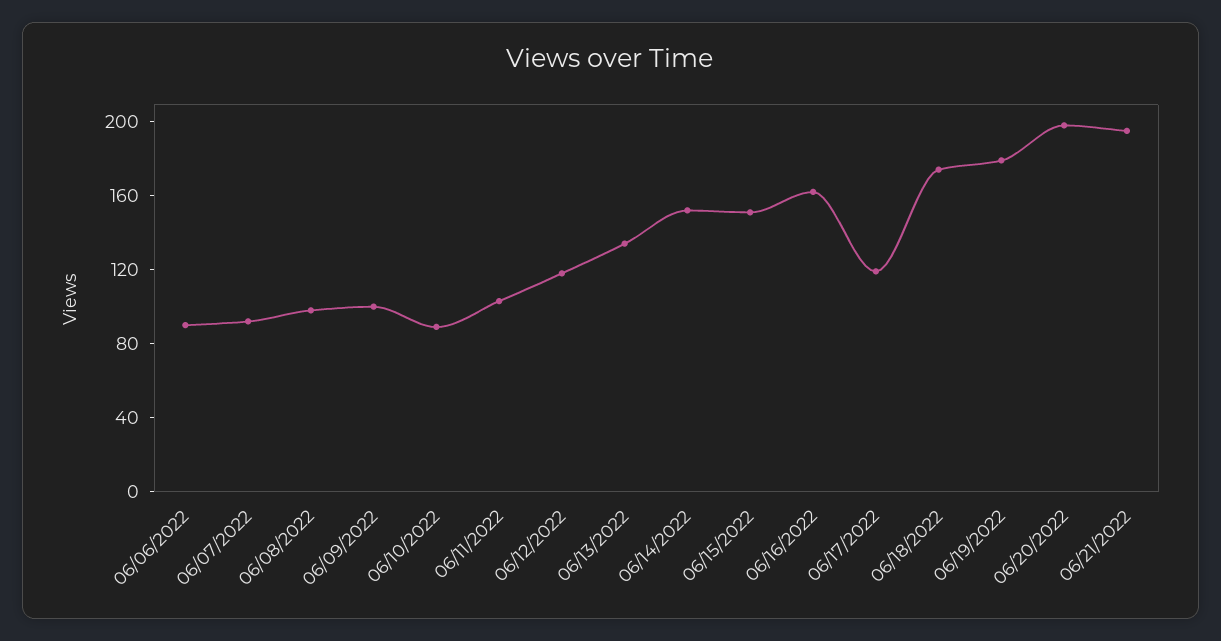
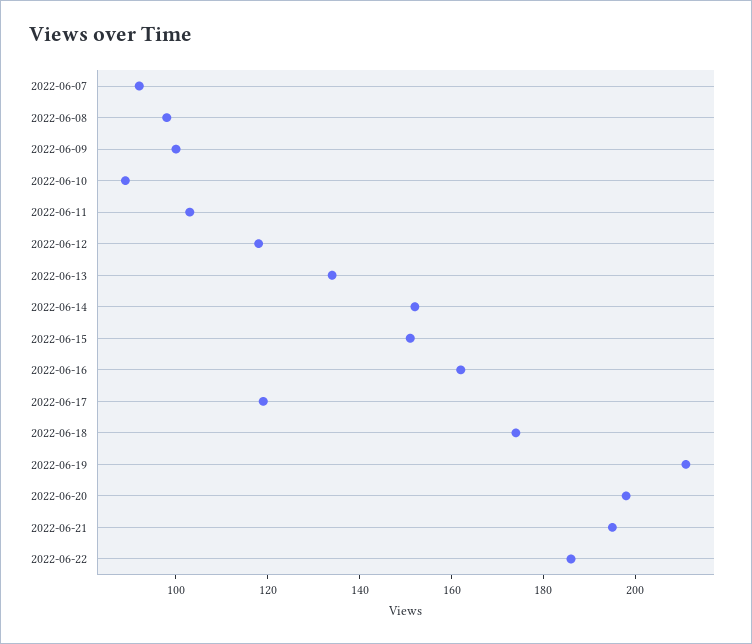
06/06/2022: 90 -> none
06/19/2022: 180 -> 210
2022-06-22: none -> 185

